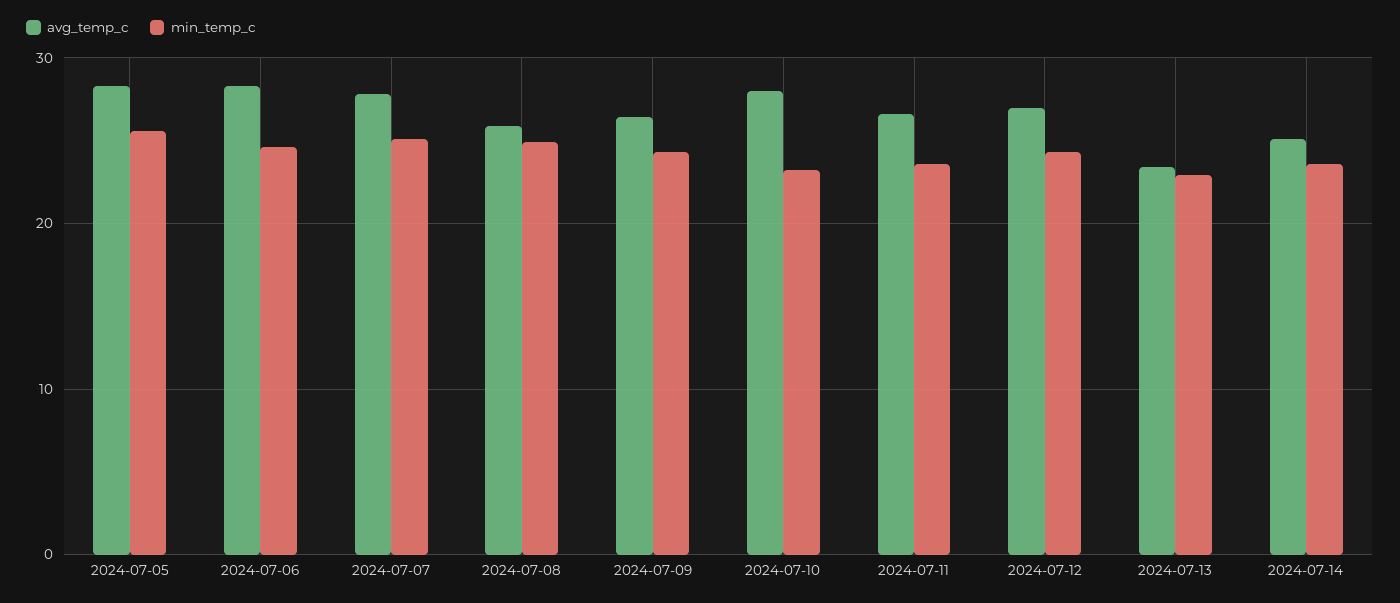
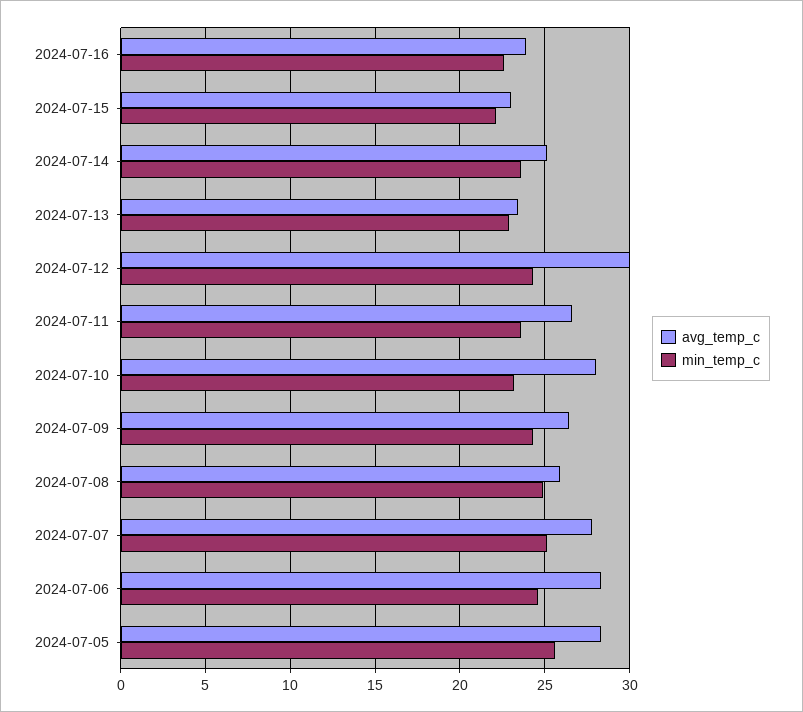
avg_temp_c, 2024-07-12: 27 -> 30
avg_temp_c, 2024-07-16: none -> 24
min_temp_c, 2024-07-16: none -> 22.5
avg_temp_c, 2024-07-15: none -> 23
min_temp_c, 2024-07-15: none -> 22

